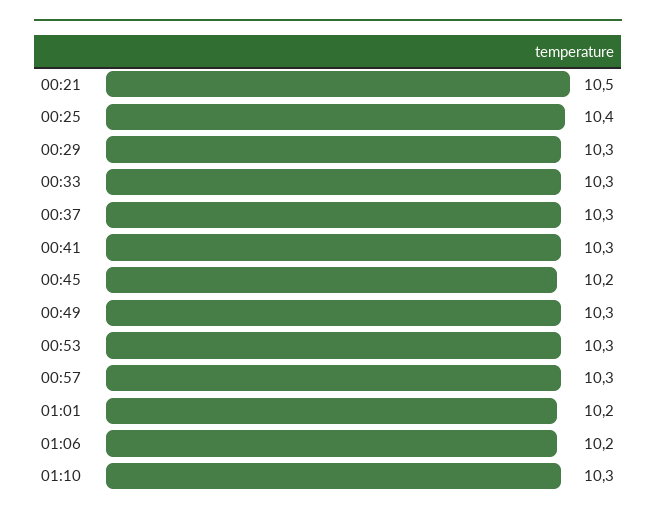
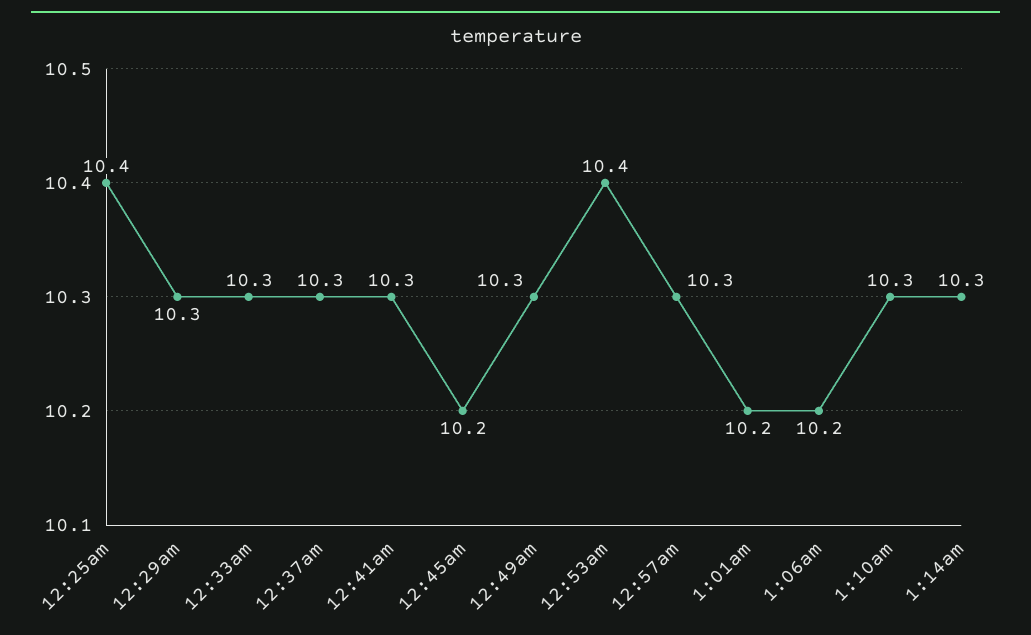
00:21: 10.5 -> none
00:53: 10.3 -> 10.4
1:14am: none -> 10.3

